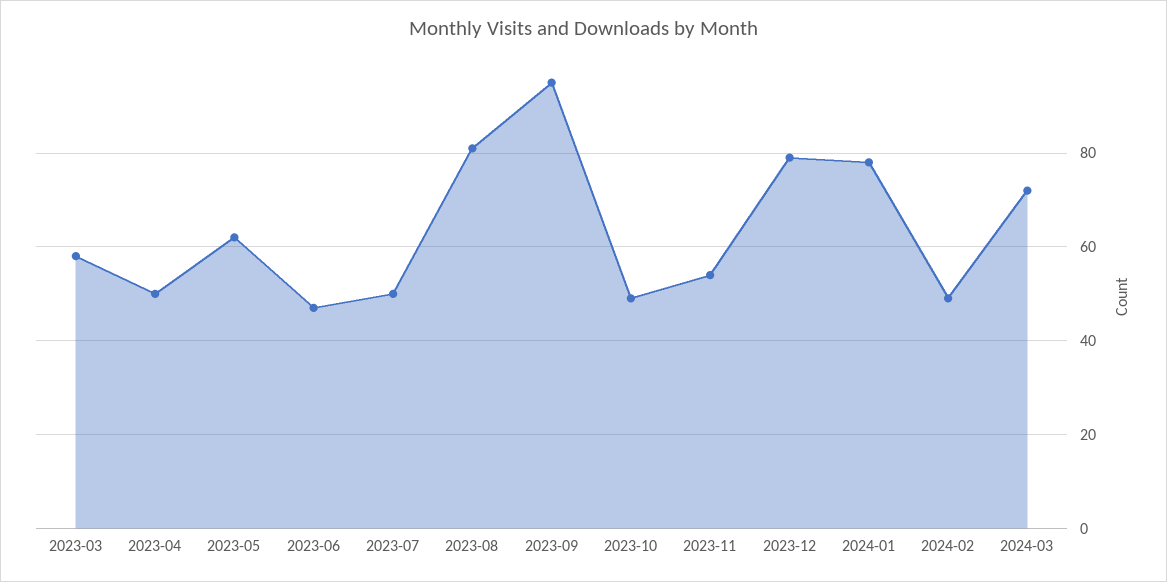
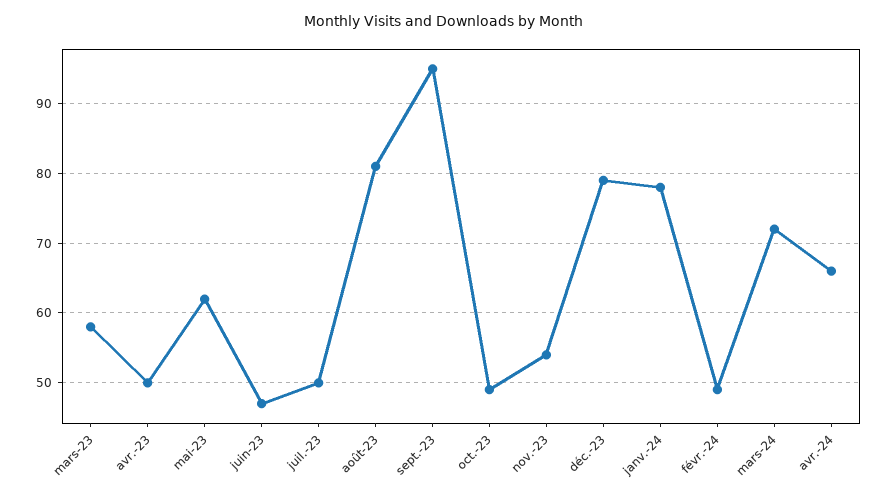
avr.-24: none -> 66

